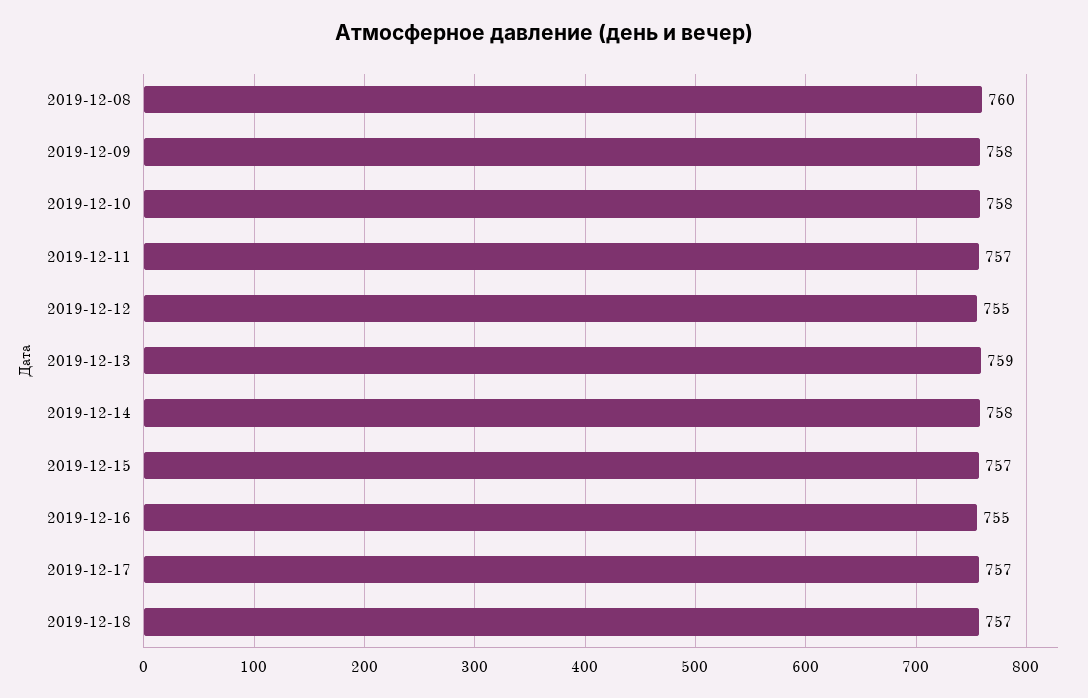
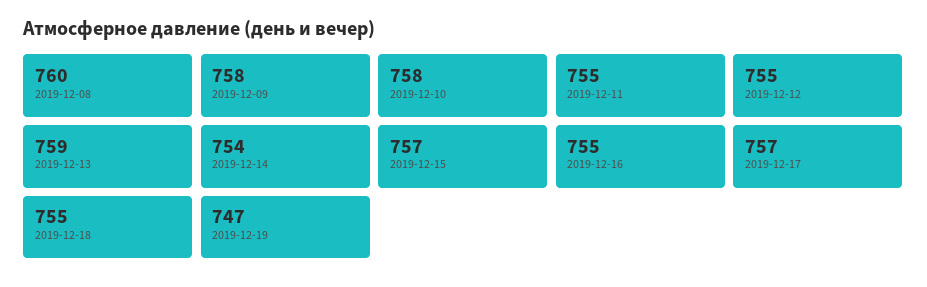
2019-12-11: 757 -> 755
2019-12-14: 758 -> 754
2019-12-18: 757 -> 755
2019-12-19: none -> 747

